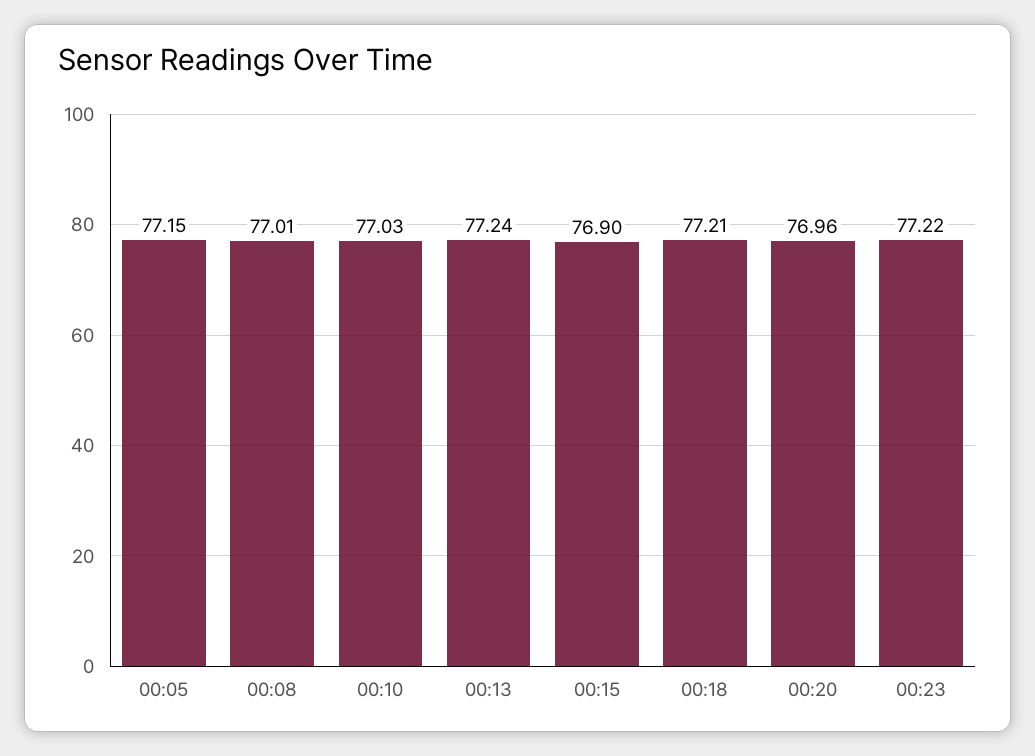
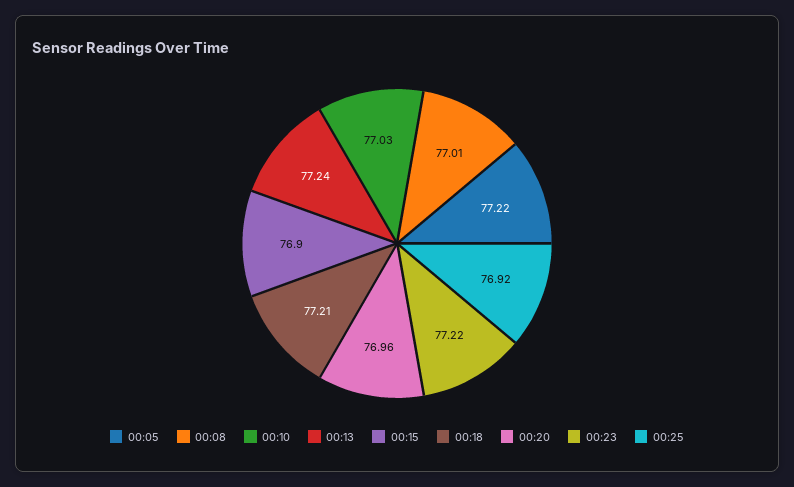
00:05: 77.15 -> 77.22
00:25: none -> 76.92

